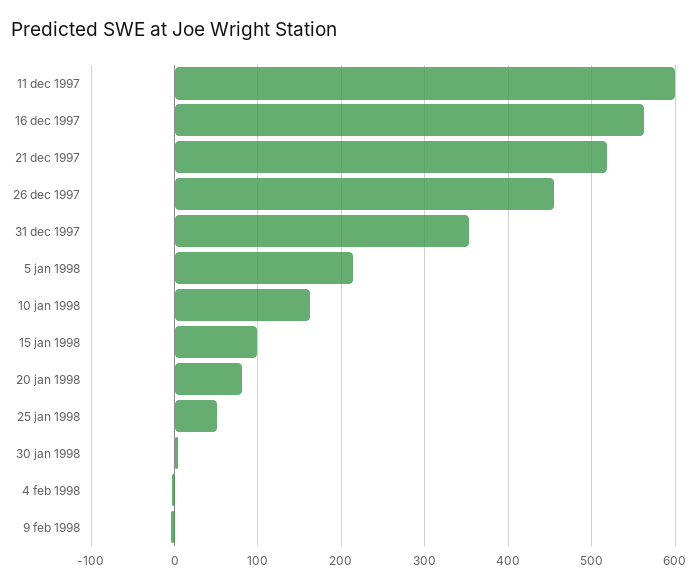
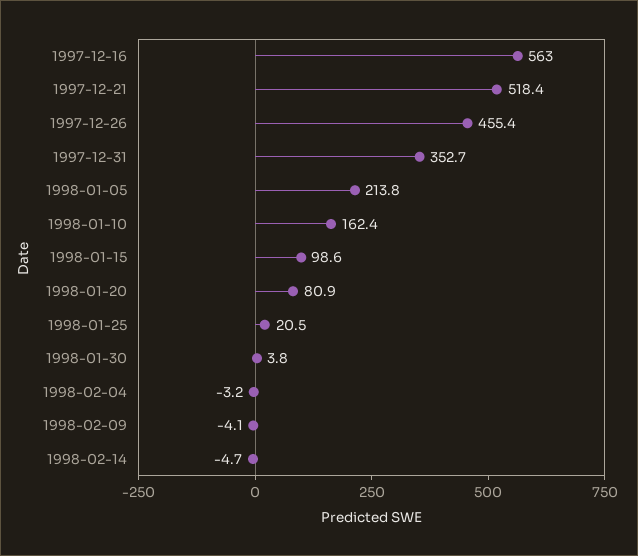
11 dec 1997: 600 -> none
25 jan 1998: 50 -> 20.5
1998-02-14: none -> -4.7

